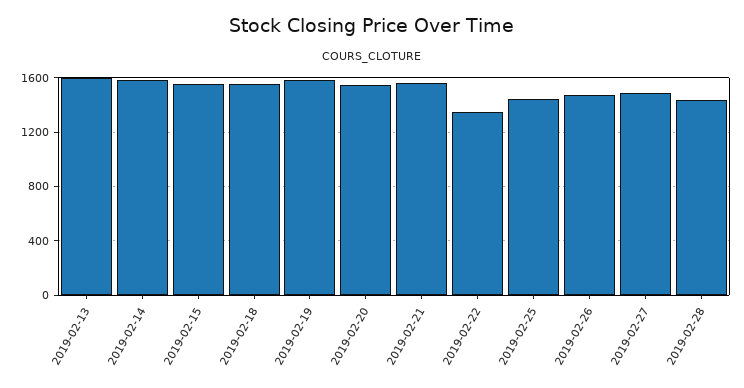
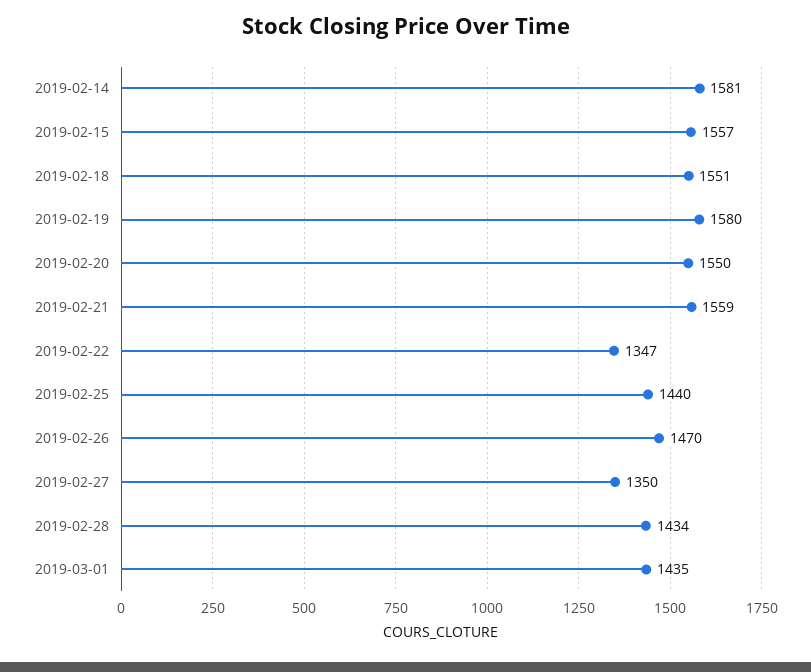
2019-02-13: 1600 -> none
2019-02-27: 1500 -> 1350
2019-03-01: none -> 1435

